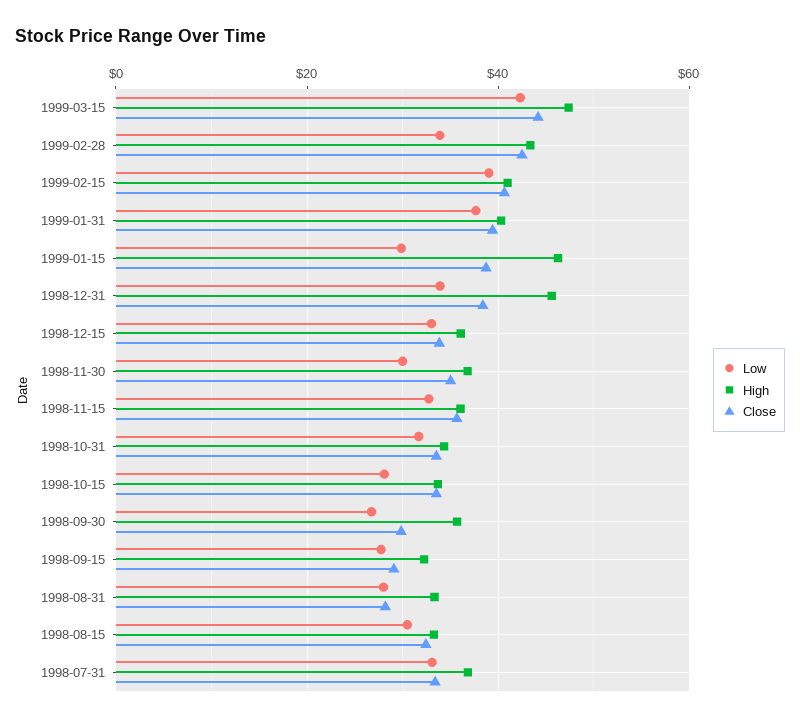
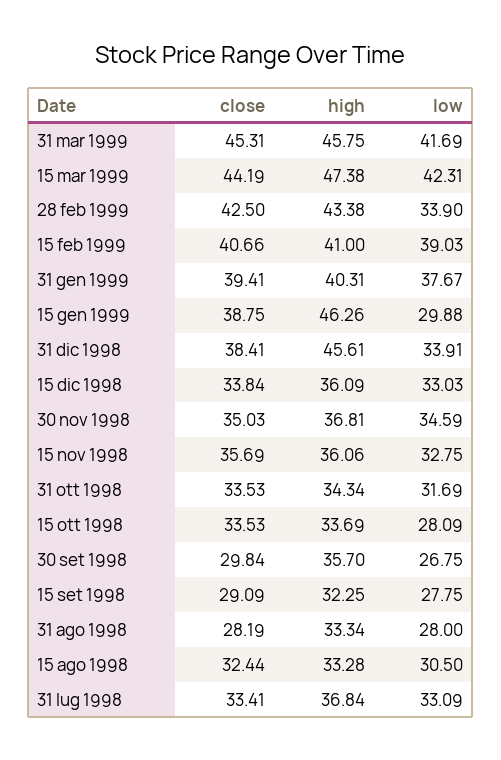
Low, 1998-11-30: 30 -> 34.59
Close, 31 mar 1999: none -> 45.31
High, 31 mar 1999: none -> 45.75
Low, 31 mar 1999: none -> 41.69

